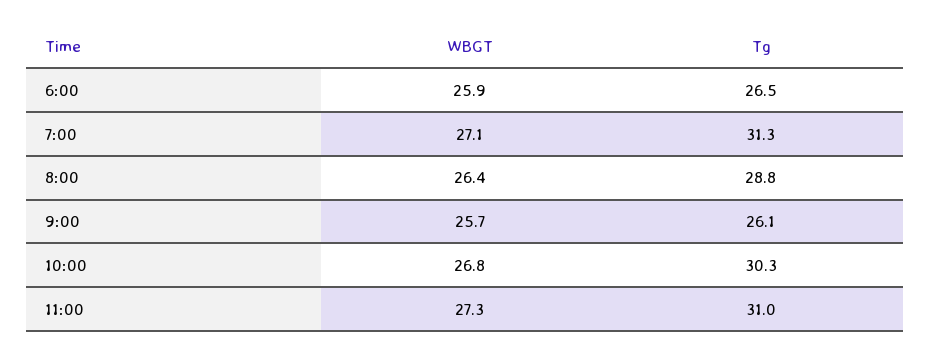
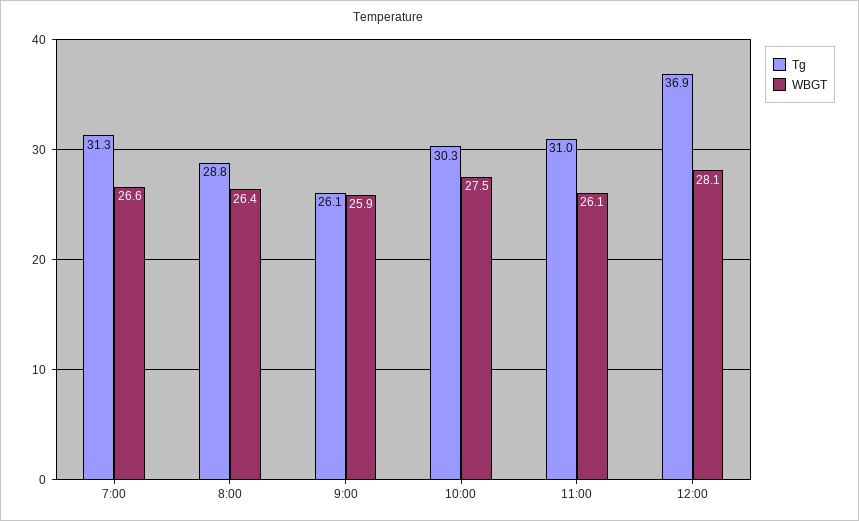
WBGT, 6:00: 25.9 -> none
Tg, 6:00: 26.5 -> none
WBGT, 7:00: 27.1 -> 26.6
WBGT, 9:00: 25.7 -> 25.9
WBGT, 10:00: 26.8 -> 27.5
WBGT, 11:00: 27.3 -> 26.1
Tg, 12:00: none -> 36.9
WBGT, 12:00: none -> 28.1

